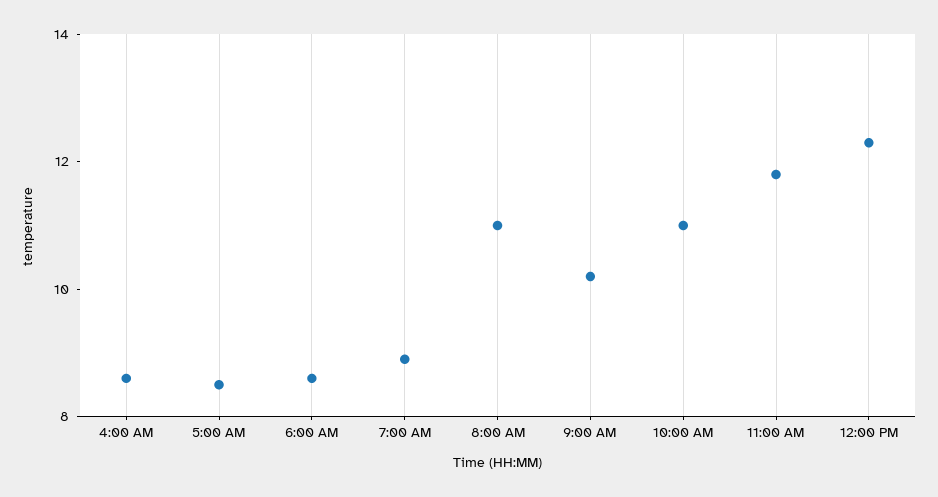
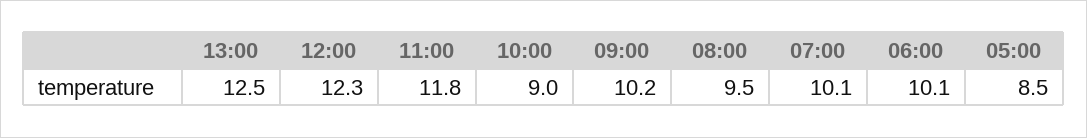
4:00 AM: 8.5 -> none
6:00 AM: 8.5 -> 10.1
7:00 AM: 9 -> 10.1
8:00 AM: 11 -> 9.5
10:00 AM: 11 -> 9
13:00: none -> 12.5

